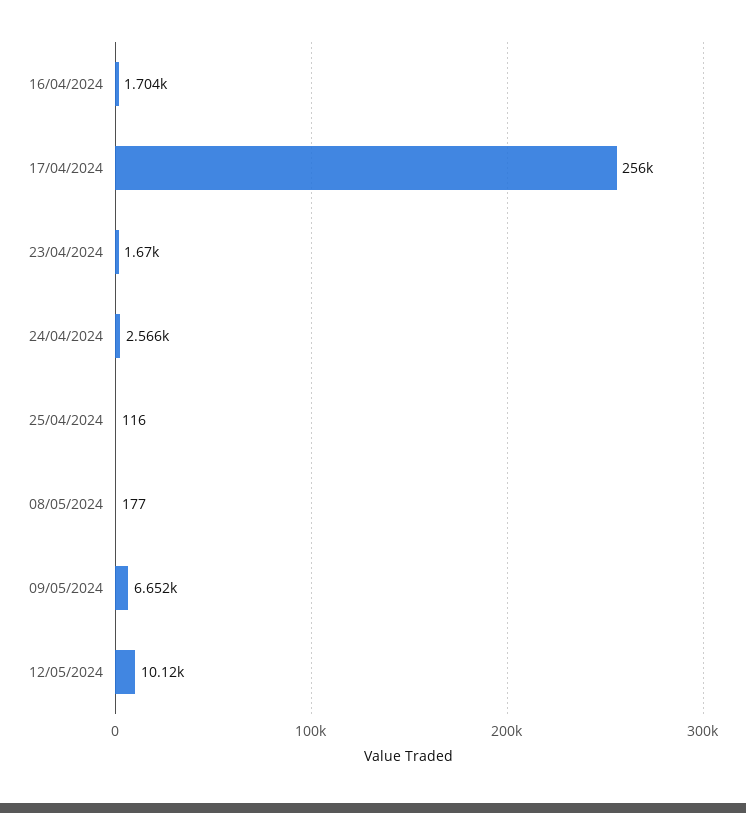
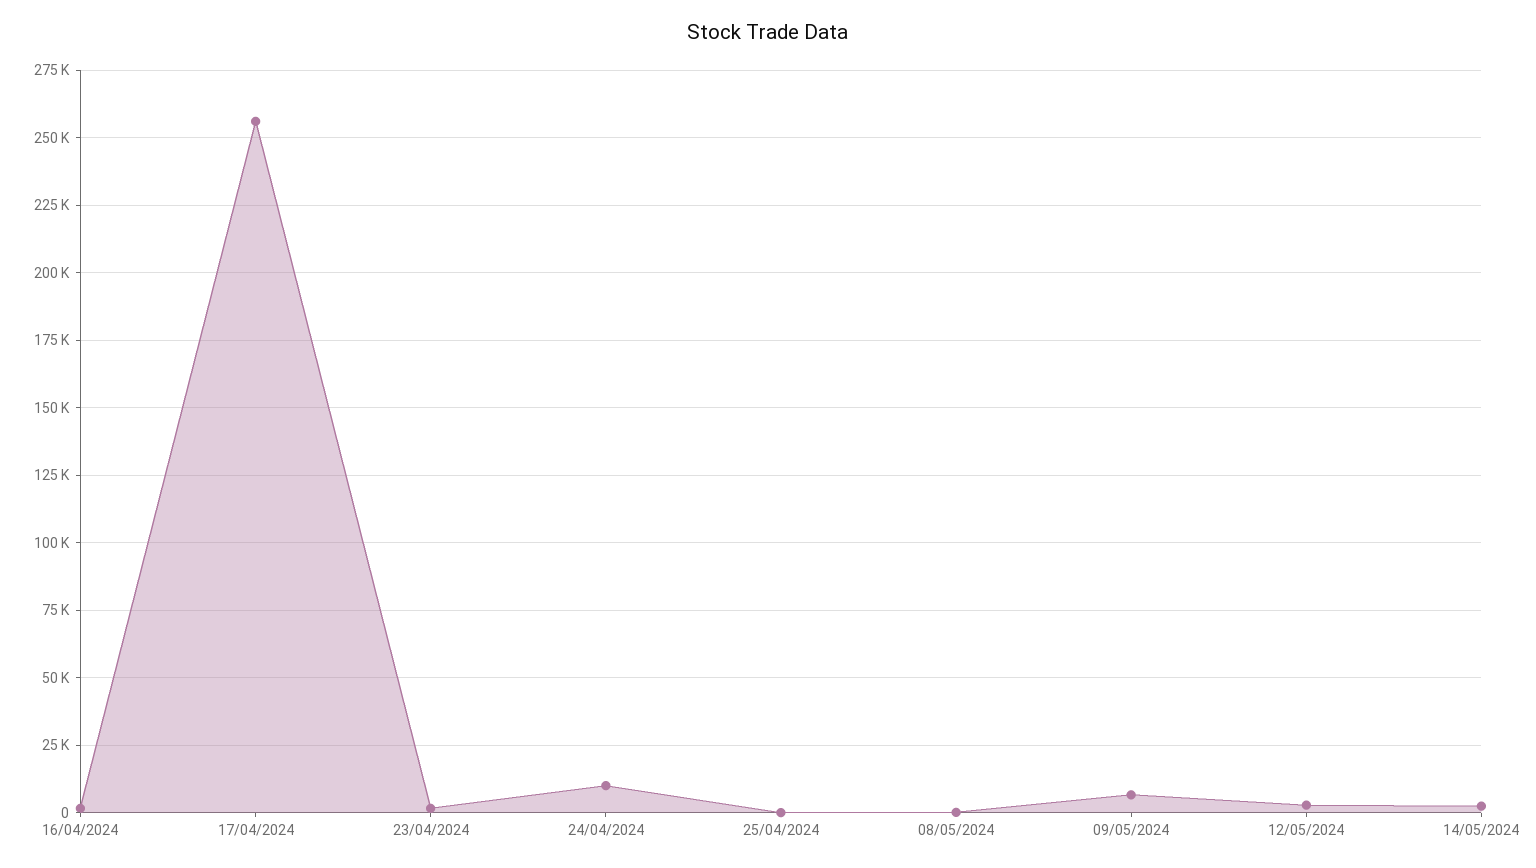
24/04/2024: 2566 -> 10000
12/05/2024: 10120 -> 2500
14/05/2024: none -> 2500

